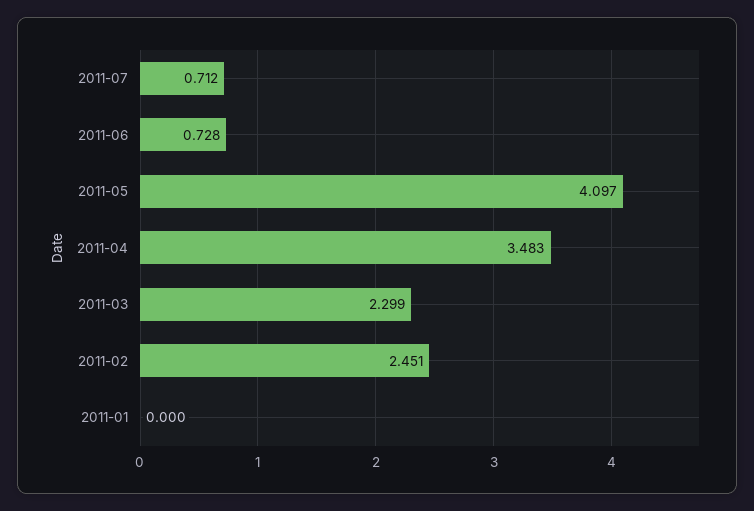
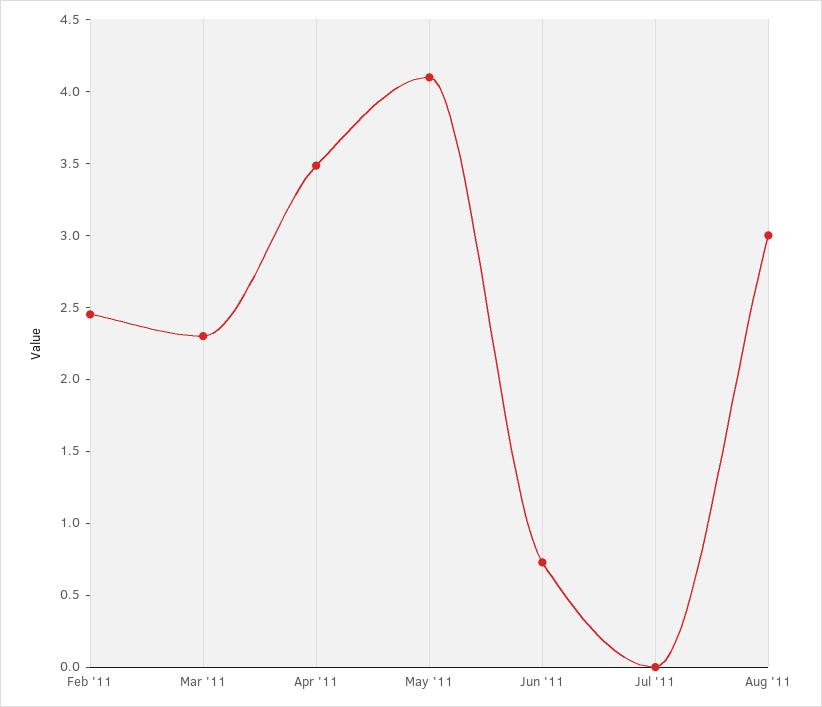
2011-07: 0.712 -> 0
2011-01: 0 -> none
Aug '11: none -> 3

